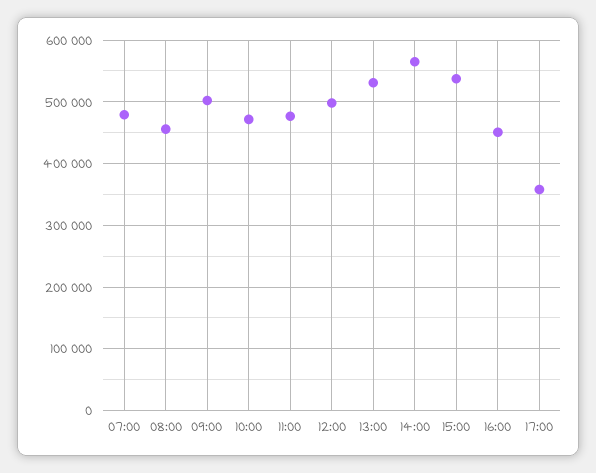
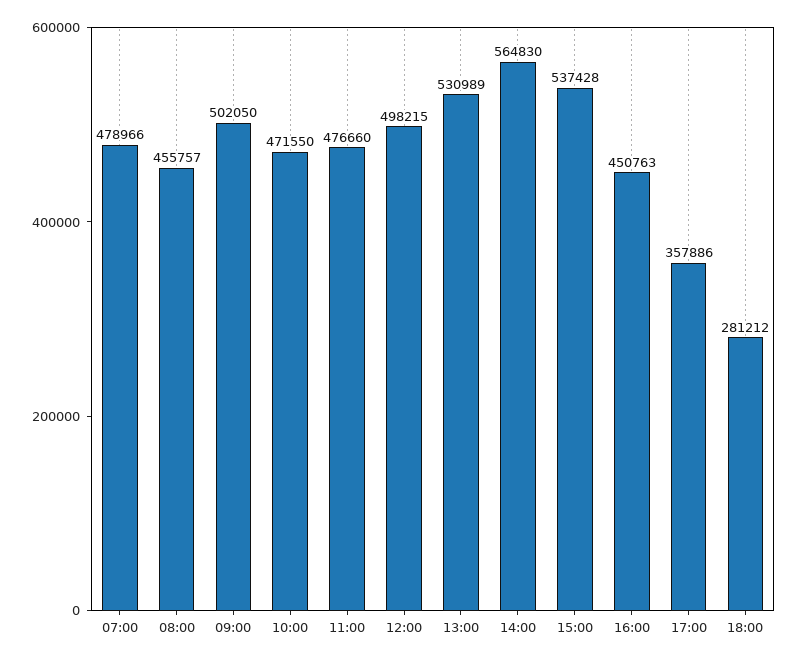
18:00: none -> 281212

